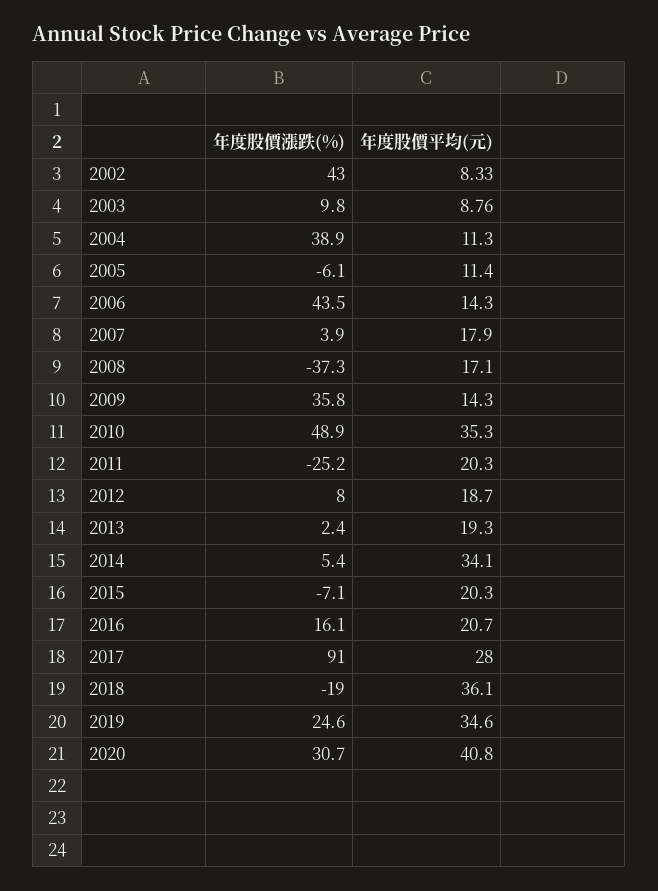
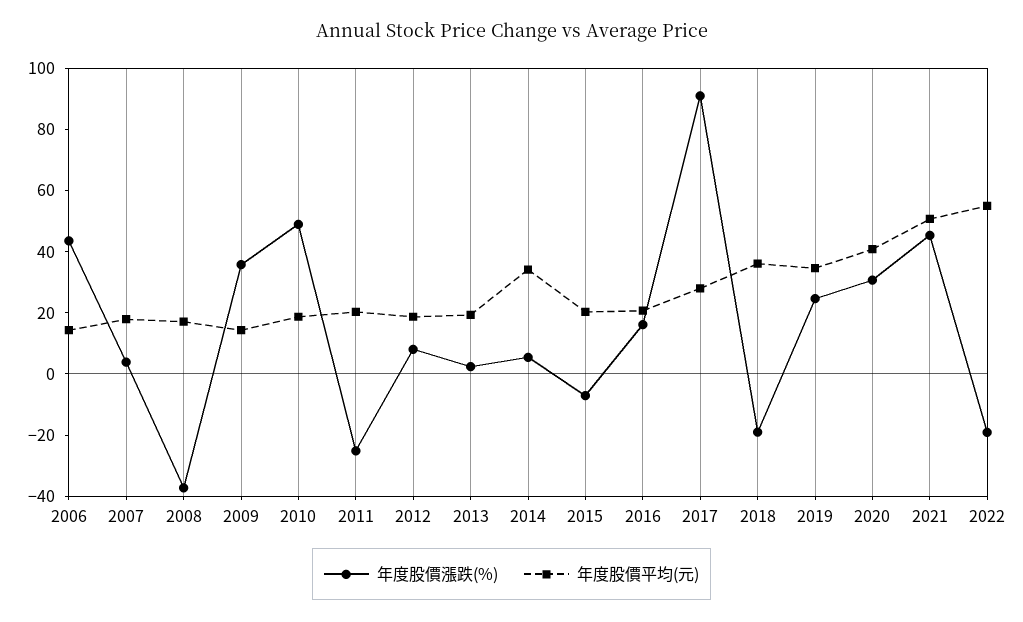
年度股價漲跌(%), 2002: 43 -> none
年度股價平均(元), 2002: 8.33 -> none
年度股價漲跌(%), 2003: 9.8 -> none
年度股價平均(元), 2003: 8.76 -> none
年度股價漲跌(%), 2004: 38.9 -> none
年度股價平均(元), 2004: 11.3 -> none
年度股價漲跌(%), 2005: -6.1 -> none
年度股價平均(元), 2005: 11.4 -> none
年度股價平均(元), 2010: 35.3 -> 20
年度股價漲跌(%), 2021: none -> 45
年度股價平均(元), 2021: none -> 50
年度股價漲跌(%), 2022: none -> -20
年度股價平均(元), 2022: none -> 55

